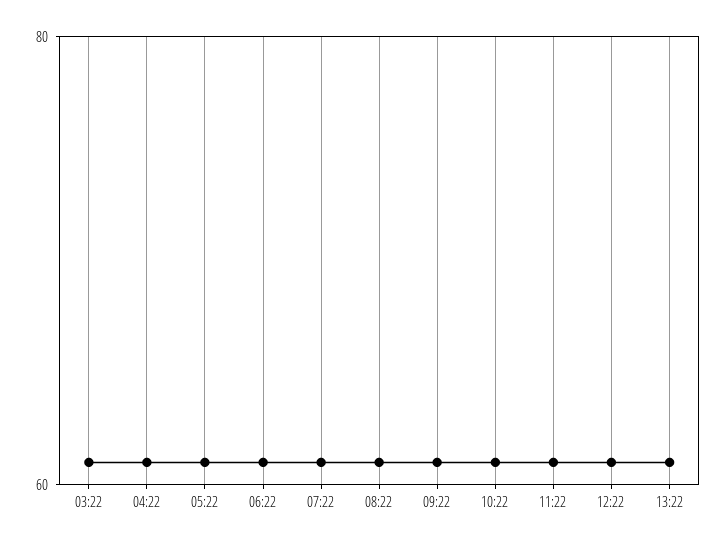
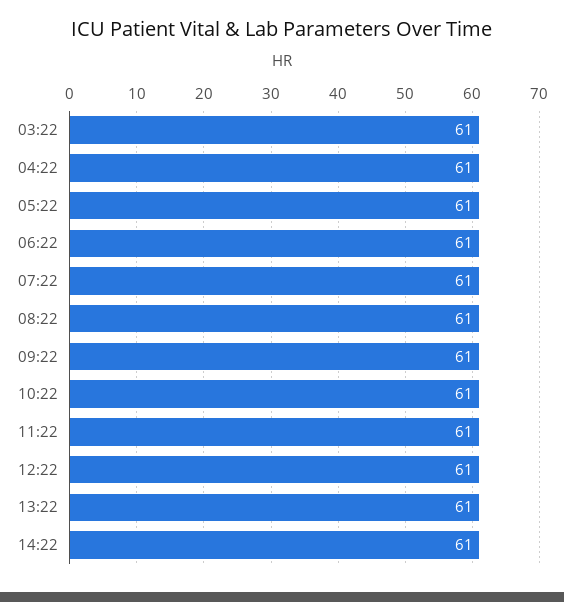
14:22: none -> 61

